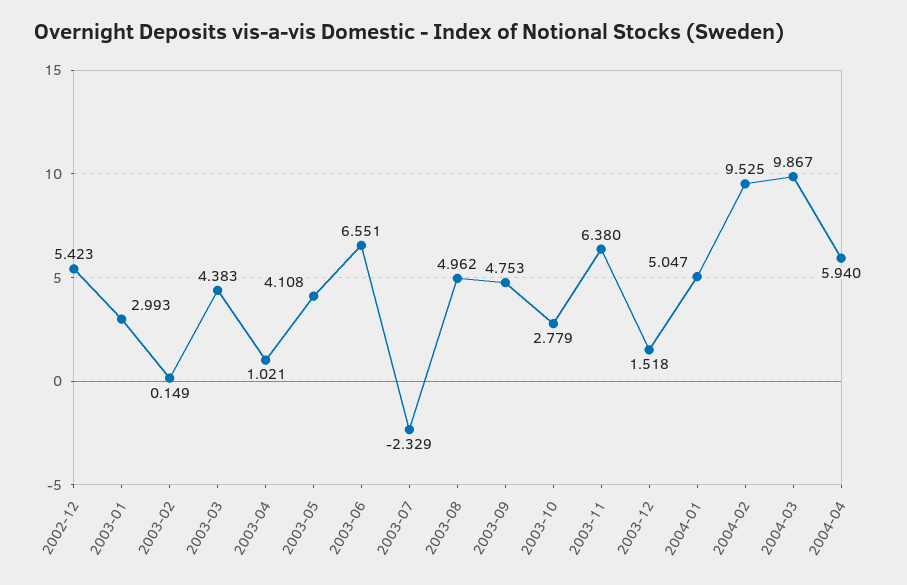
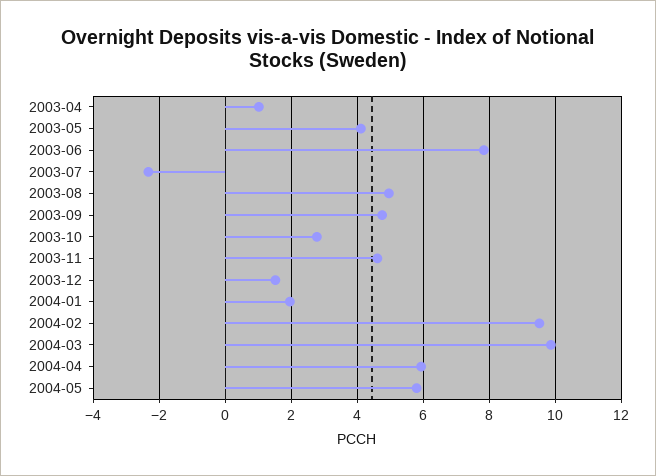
2002-12: 5.423 -> none
2003-01: 2.993 -> none
2003-02: 0.149 -> none
2003-03: 4.383 -> none
2003-06: 6.551 -> 7.8
2003-11: 6.38 -> 4.6
2004-01: 5.047 -> 2
2004-05: none -> 5.8

